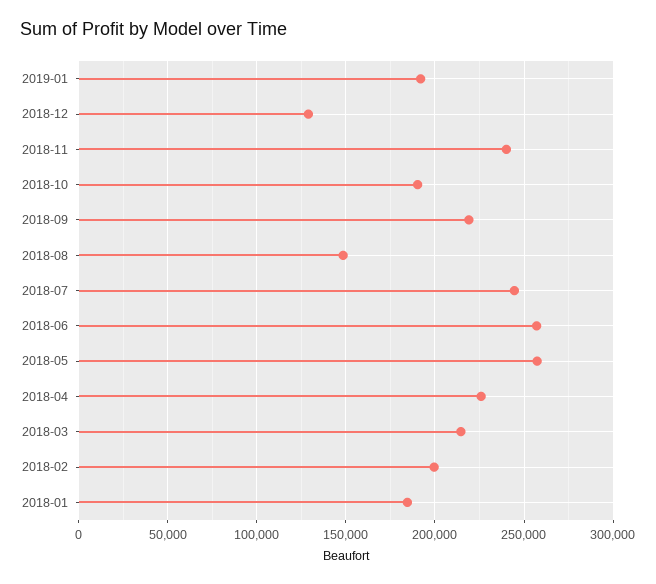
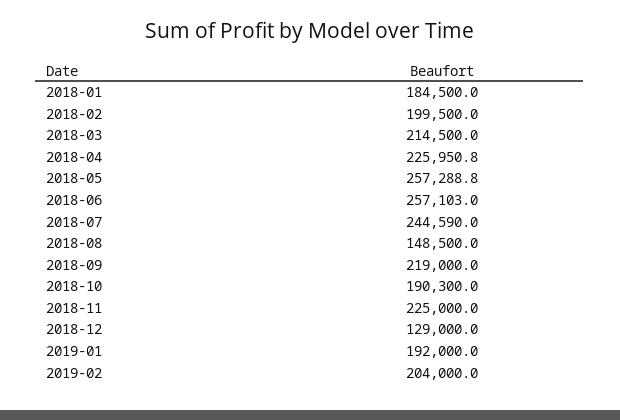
2018-11: 240000 -> 225000
2019-02: none -> 204000

